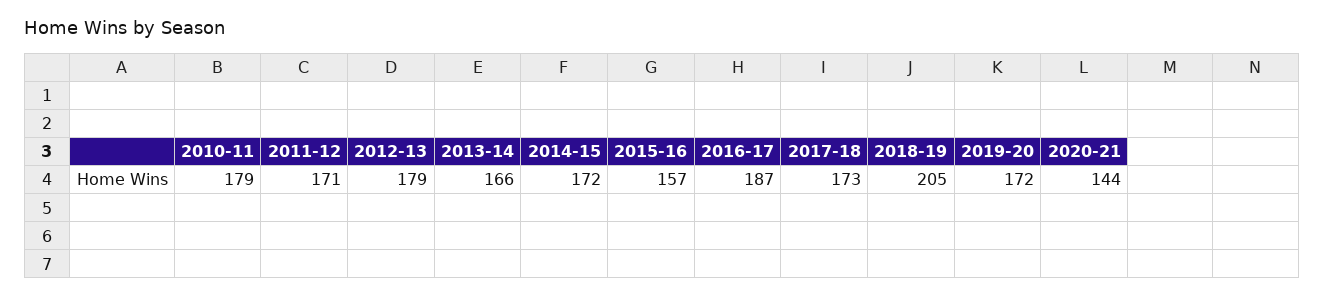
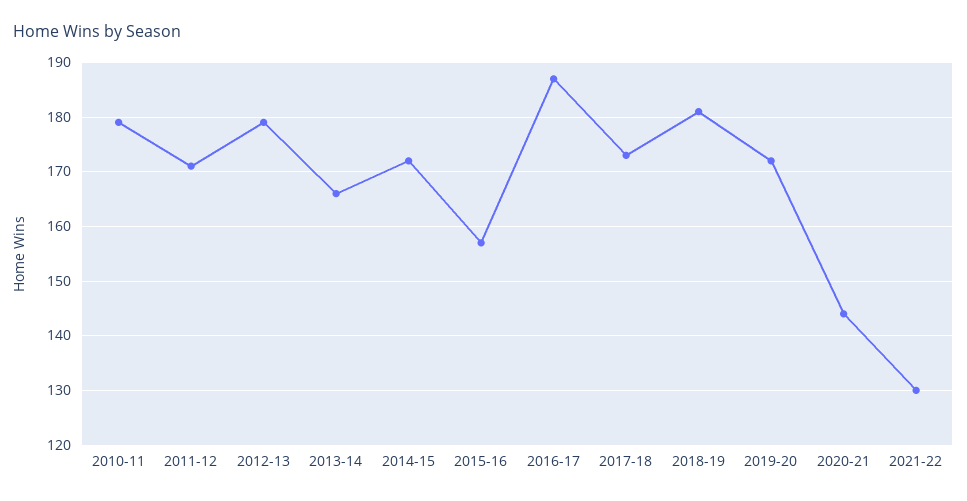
2018-19: 205 -> 180
2021-22: none -> 130

